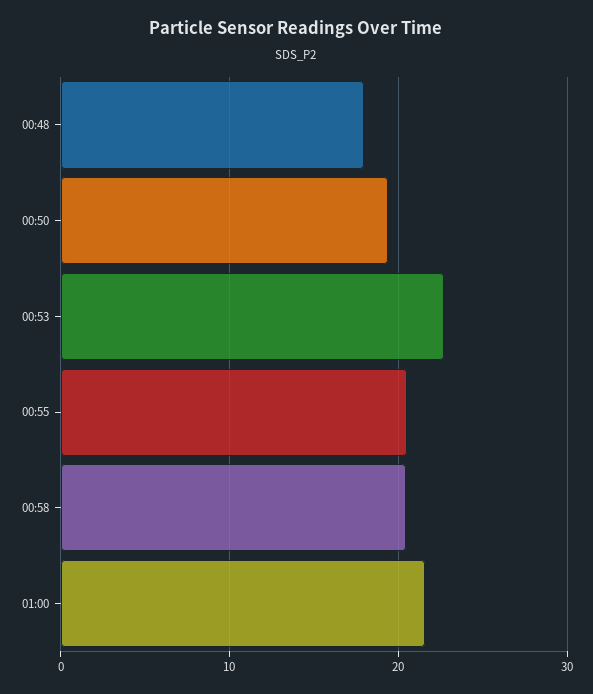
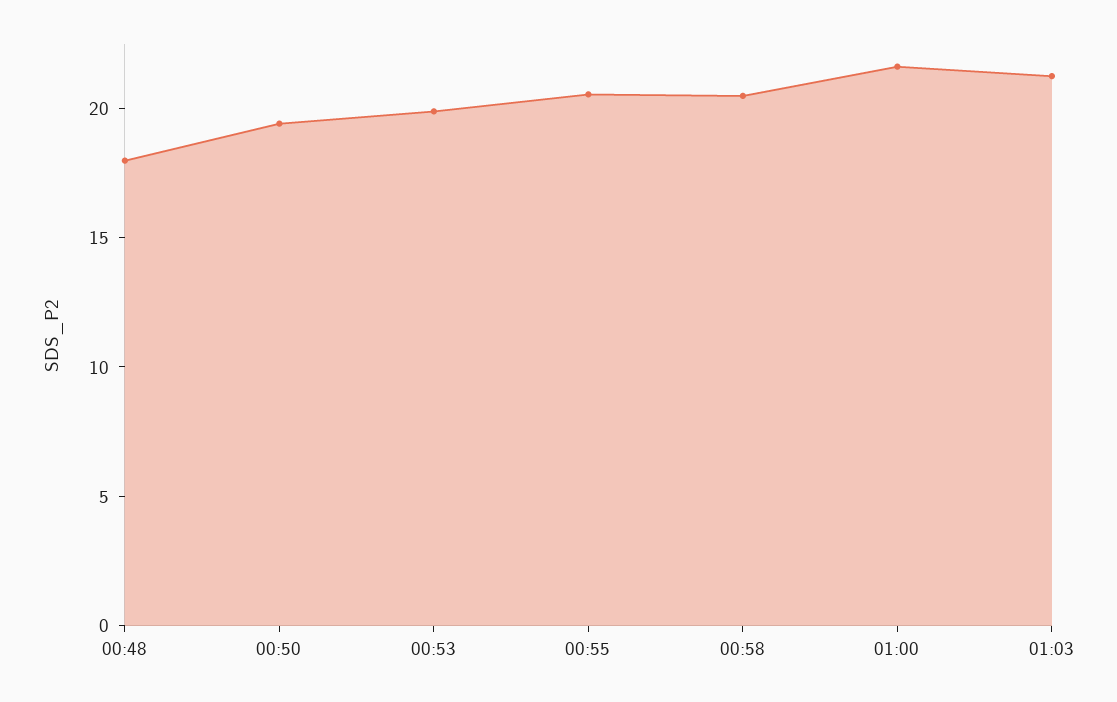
00:53: 23 -> 20
01:03: none -> 21

